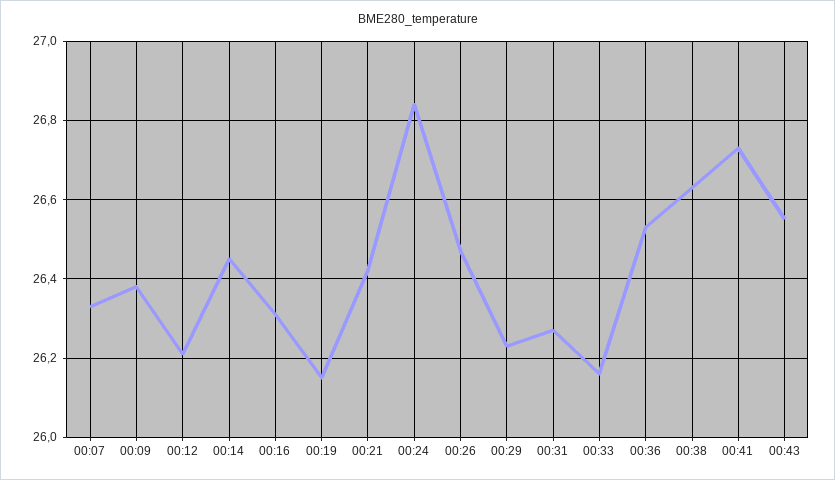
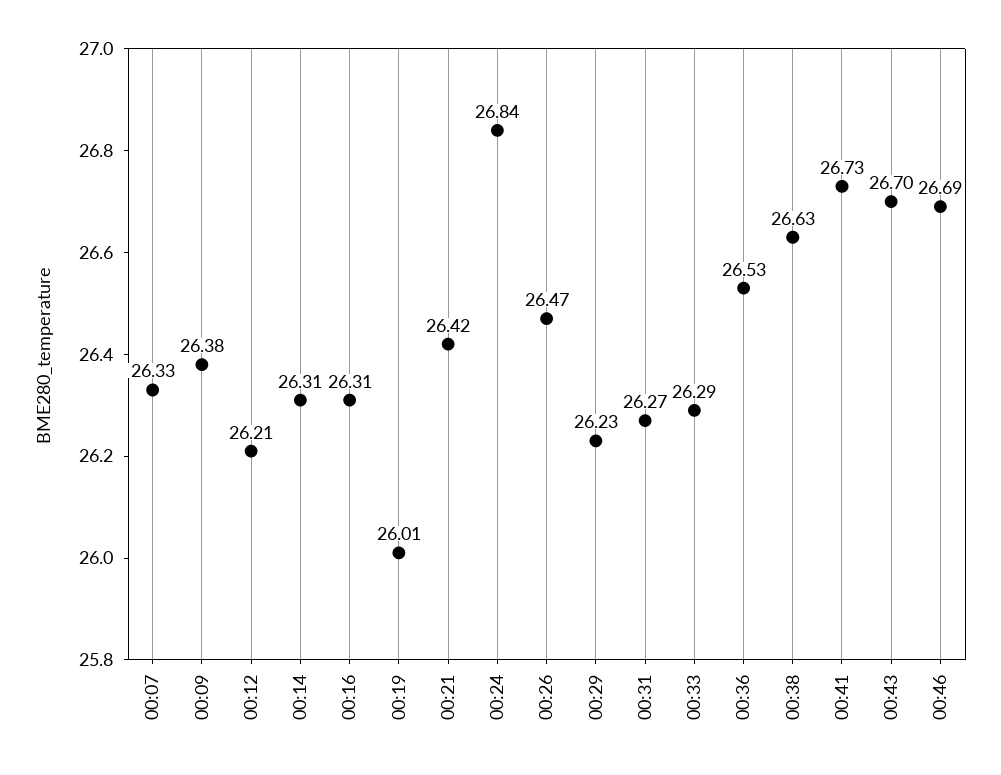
00:14: 26.45 -> 26.31
00:19: 26.15 -> 26.01
00:33: 26.15 -> 26.29
00:43: 26.55 -> 26.7
00:46: none -> 26.69

